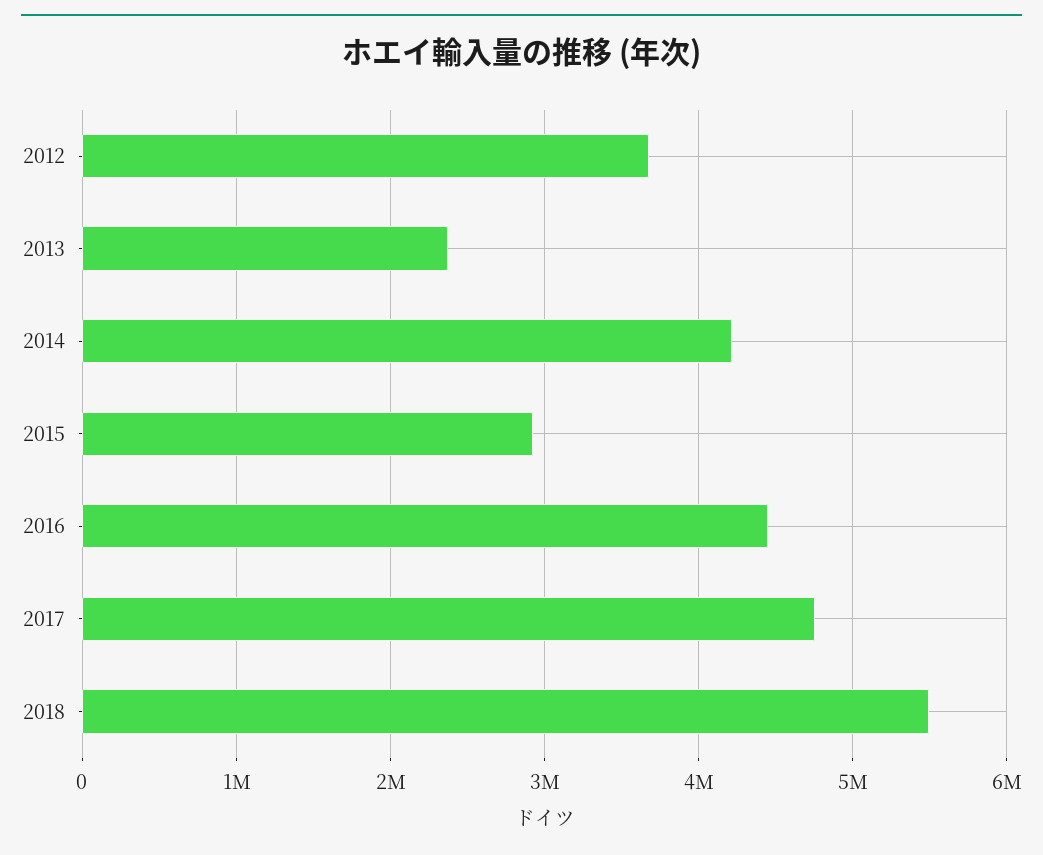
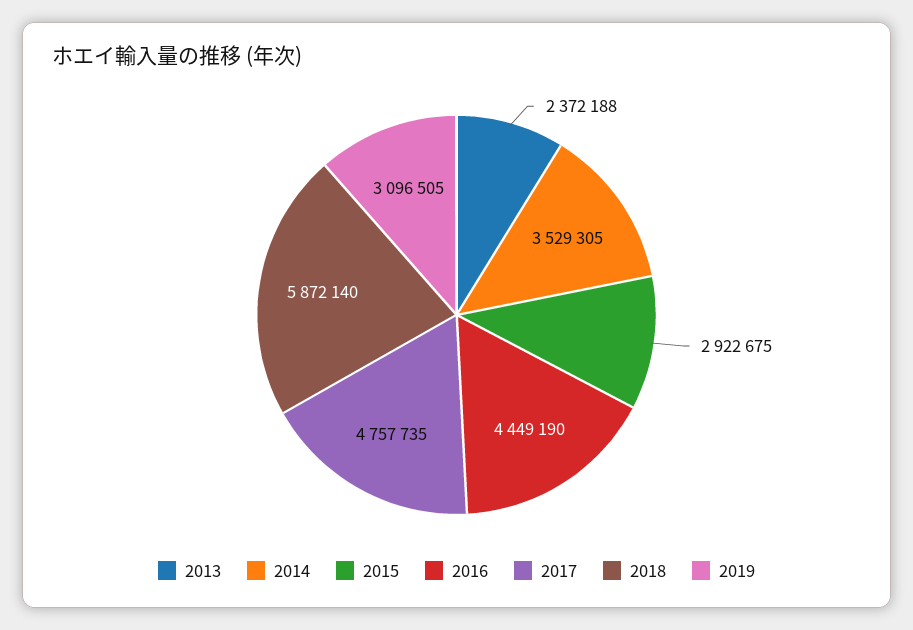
2012: 3700000 -> none
2014: 4200000 -> 3529305
2018: 5500000 -> 5872140
2019: none -> 3096505

